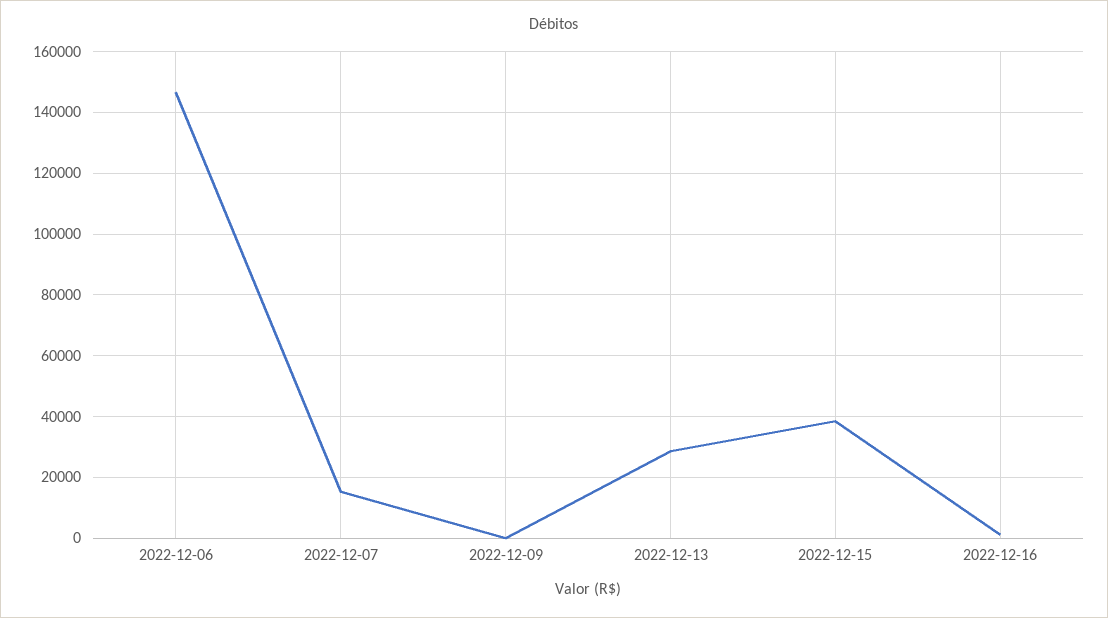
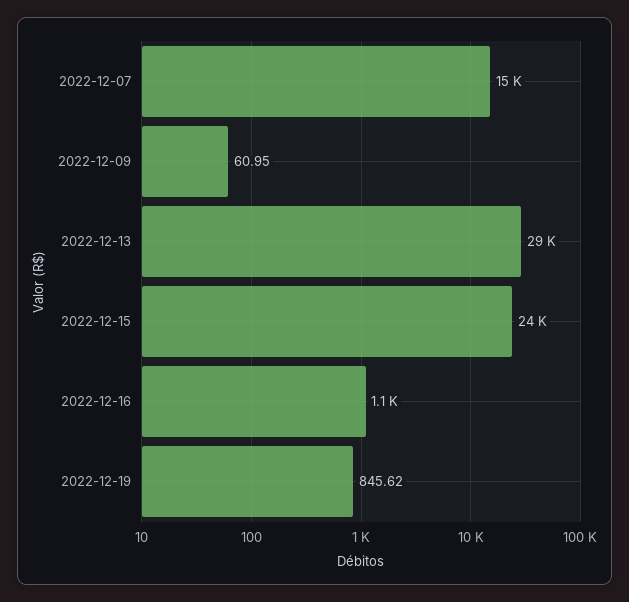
2022-12-06: 146000 -> none
2022-12-15: 38000 -> 24000
2022-12-19: none -> 845.62

